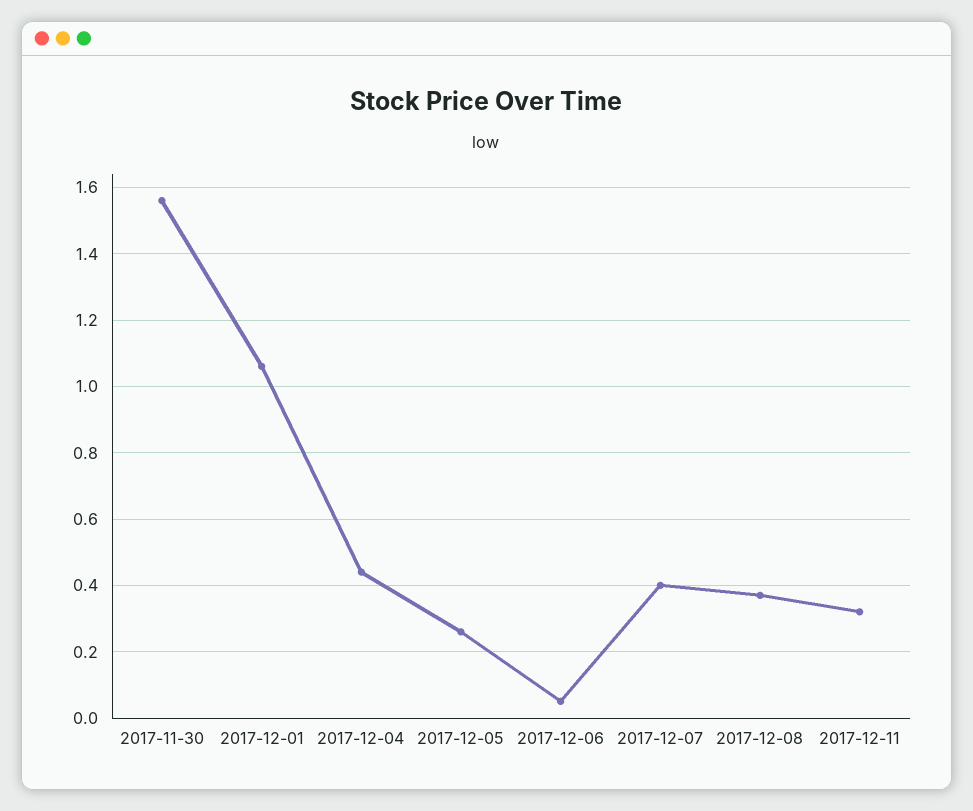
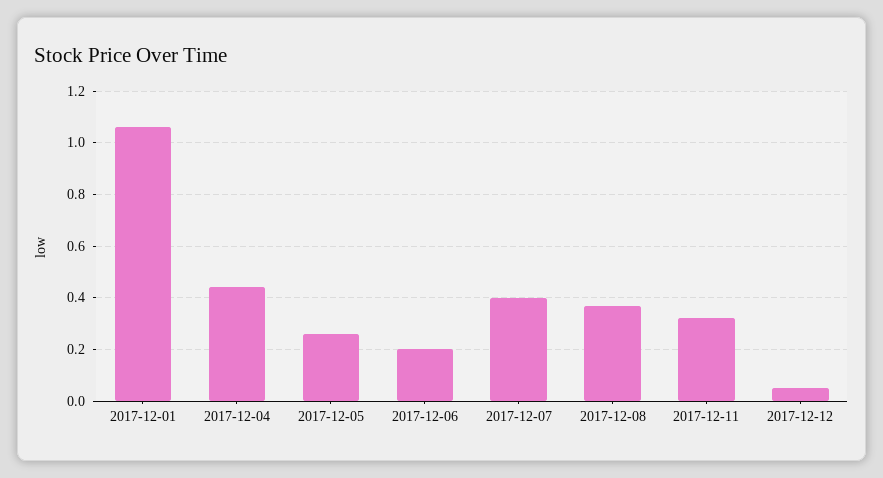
2017-11-30: 1.55 -> none
2017-12-06: 0.05 -> 0.2
2017-12-12: none -> 0.05

